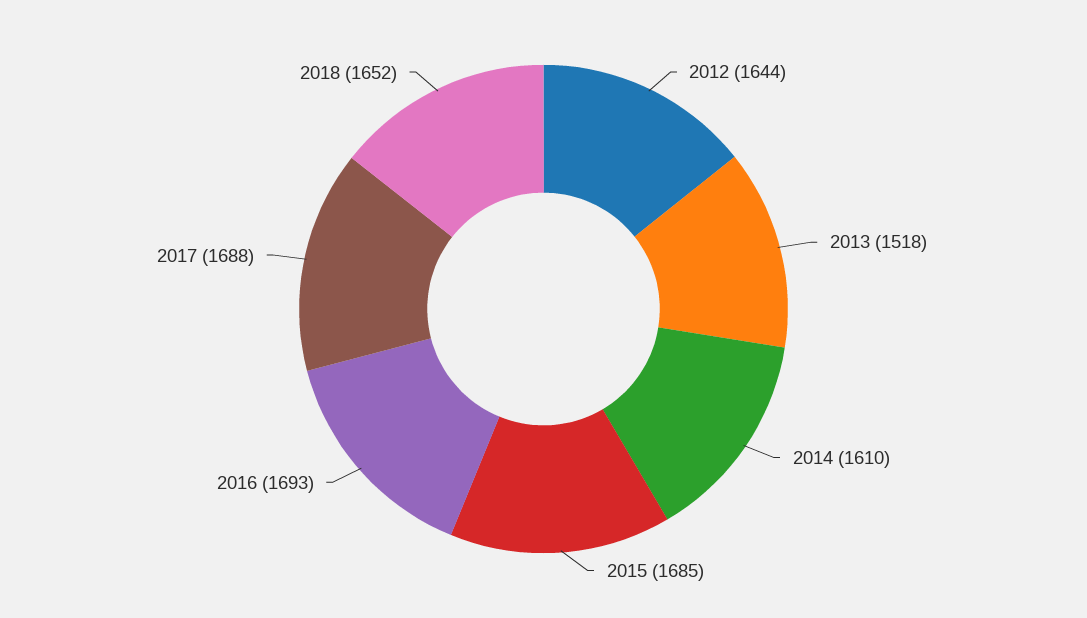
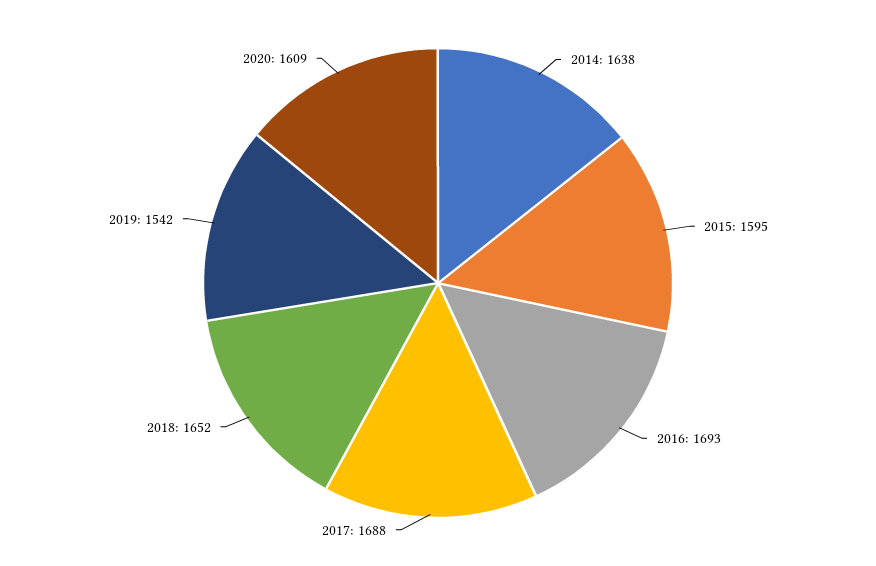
2012: 1644 -> none
2013: 1518 -> none
2014: 1610 -> 1638
2015: 1685 -> 1595
2019: none -> 1542
2020: none -> 1609

